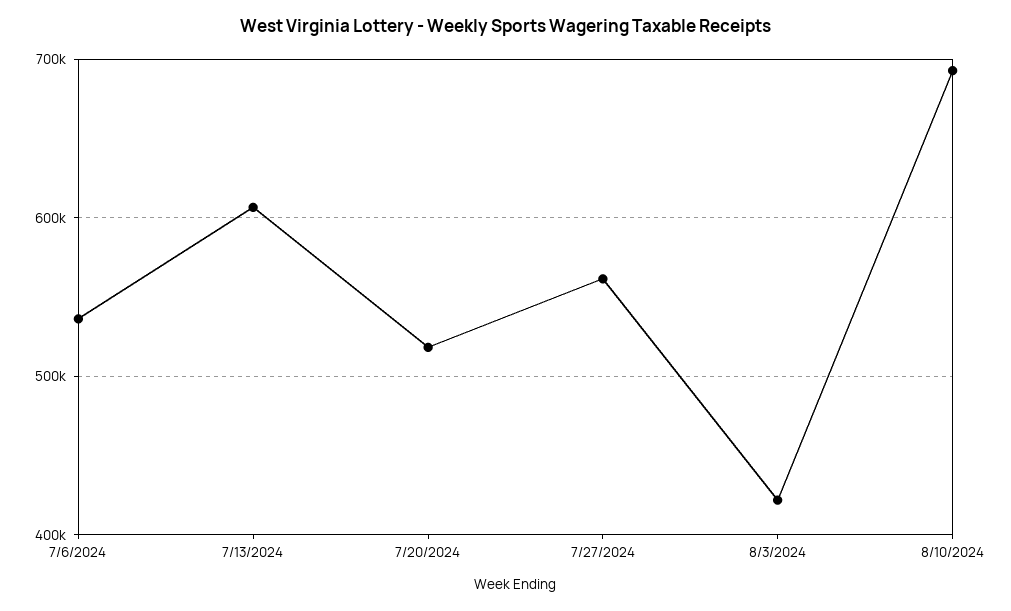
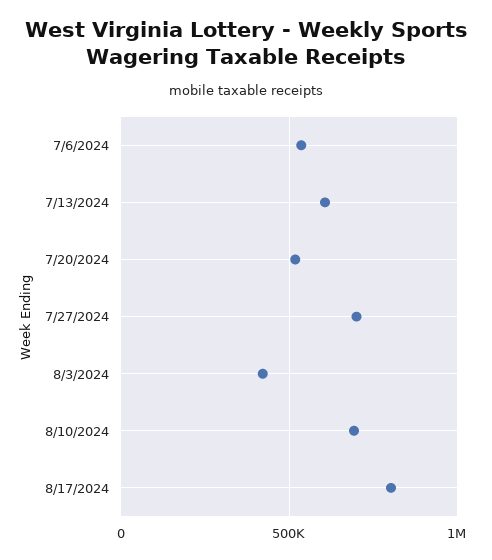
7/27/2024: 560000 -> 700000
8/17/2024: none -> 800000

